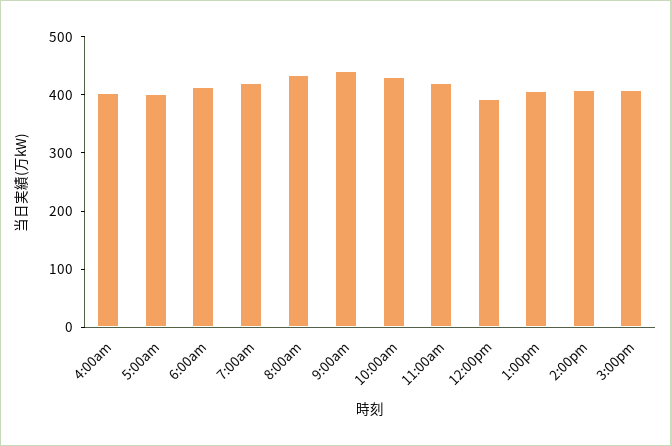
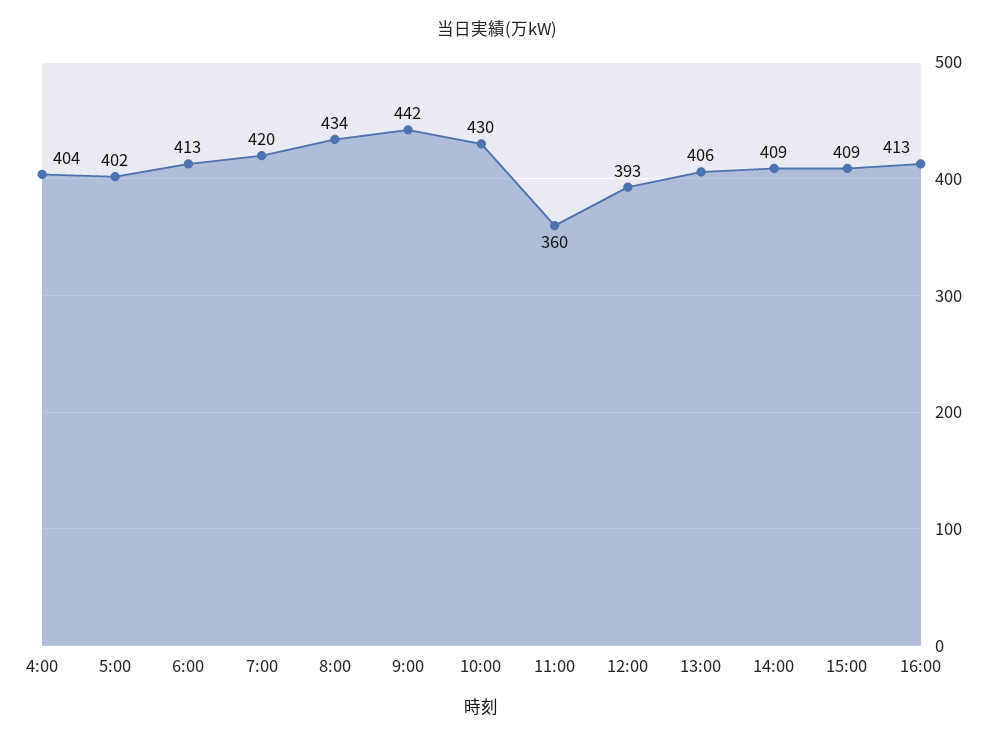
11:00am: 420 -> 360
16:00: none -> 413

